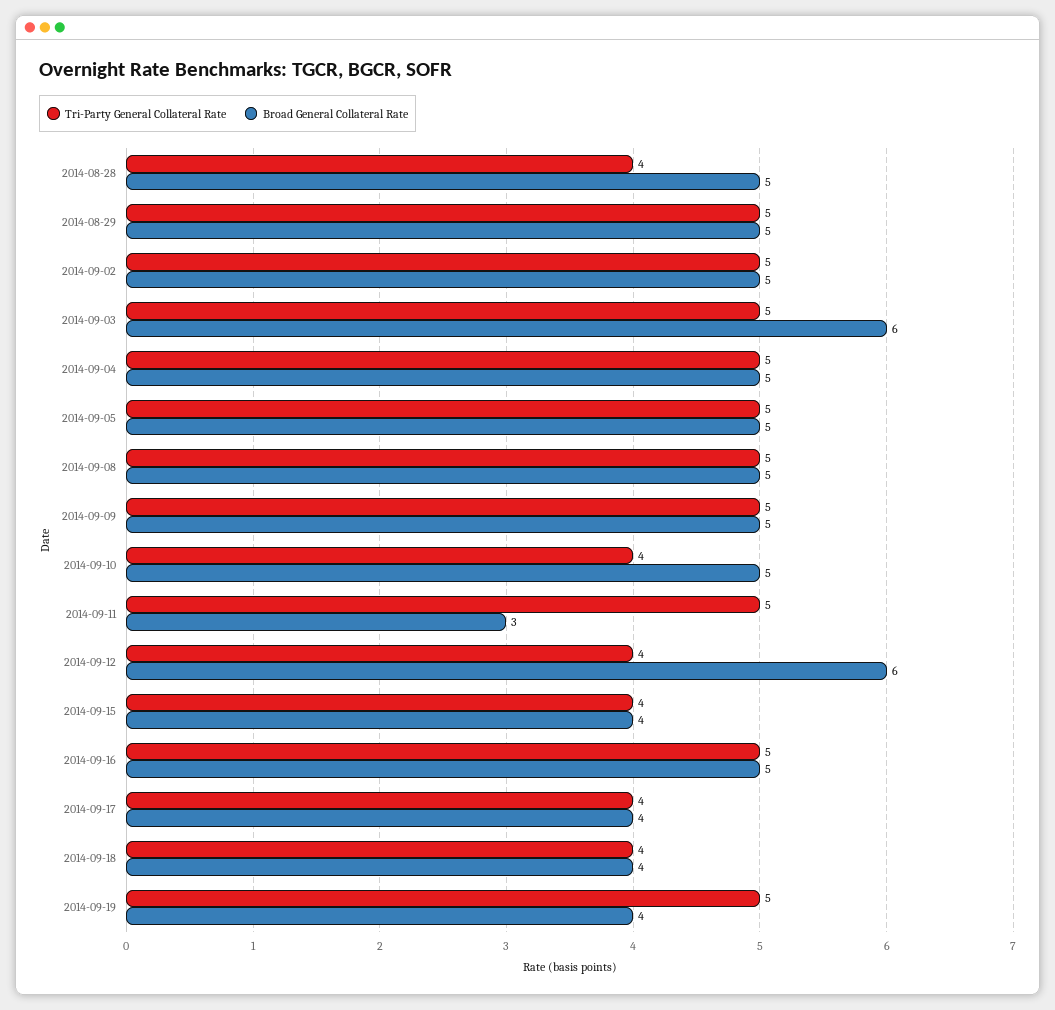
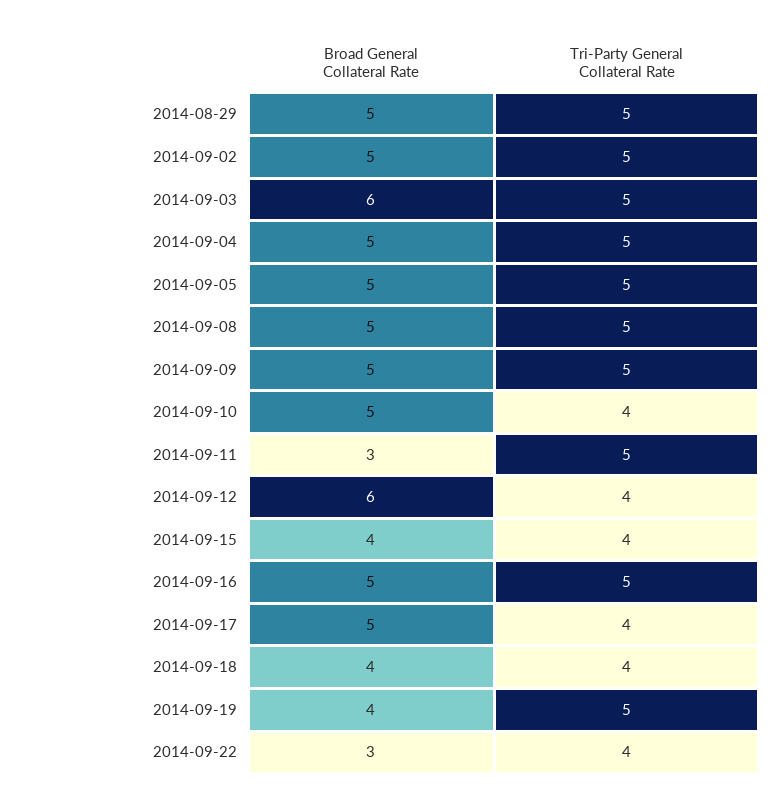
Tri-Party General Collateral Rate, 2014-08-28: 4 -> none
Broad General Collateral Rate, 2014-08-28: 5 -> none
Broad General Collateral Rate, 2014-09-17: 4 -> 5
Broad General Collateral Rate, 2014-09-22: none -> 3
Tri-Party General Collateral Rate, 2014-09-22: none -> 4

